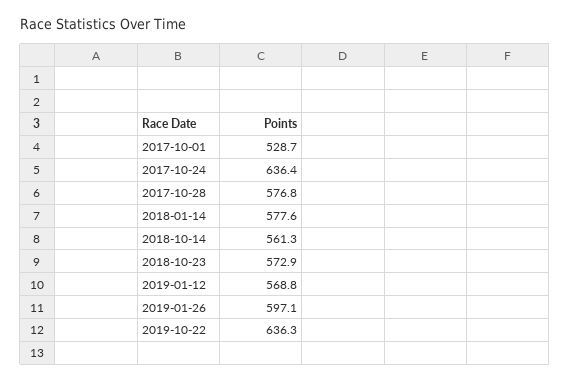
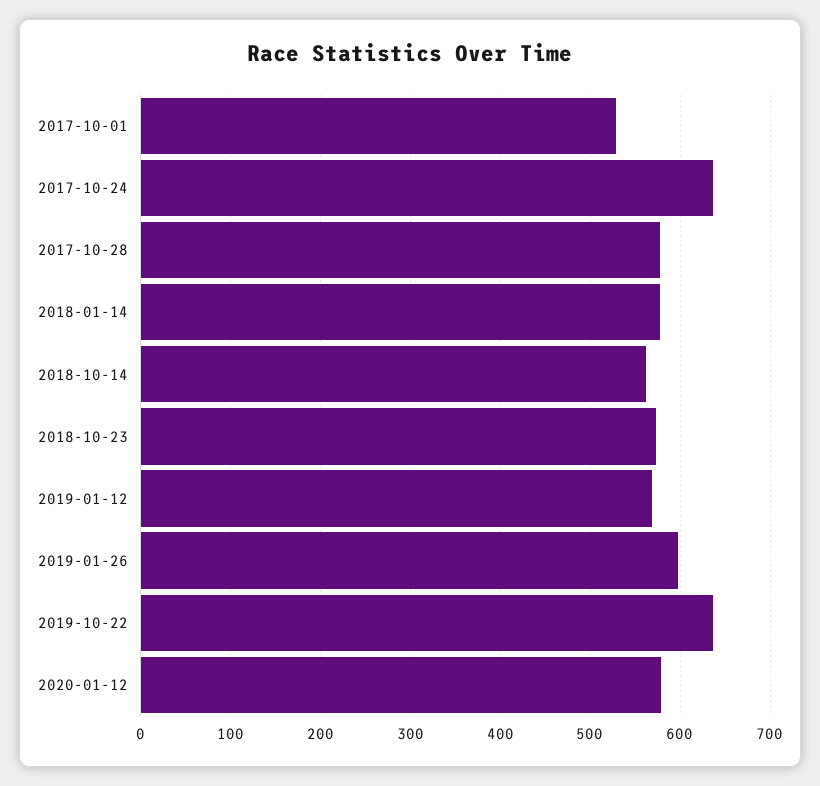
2020-01-12: none -> 580

